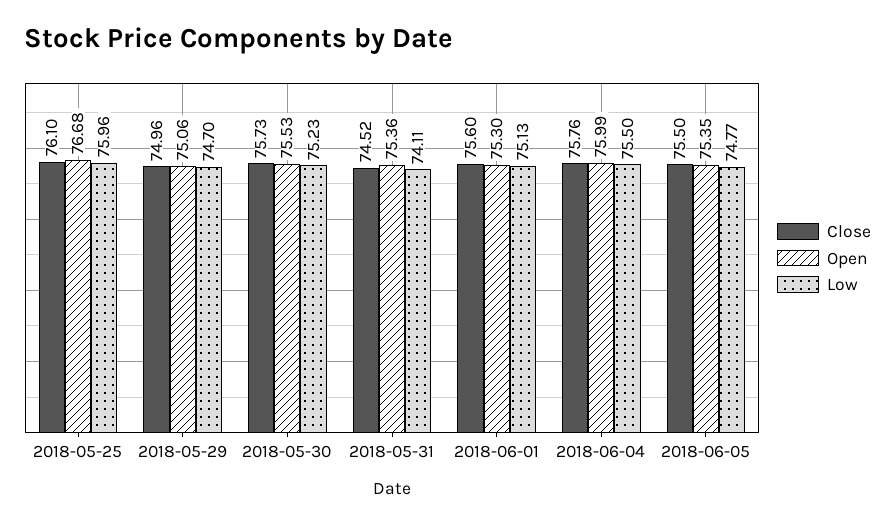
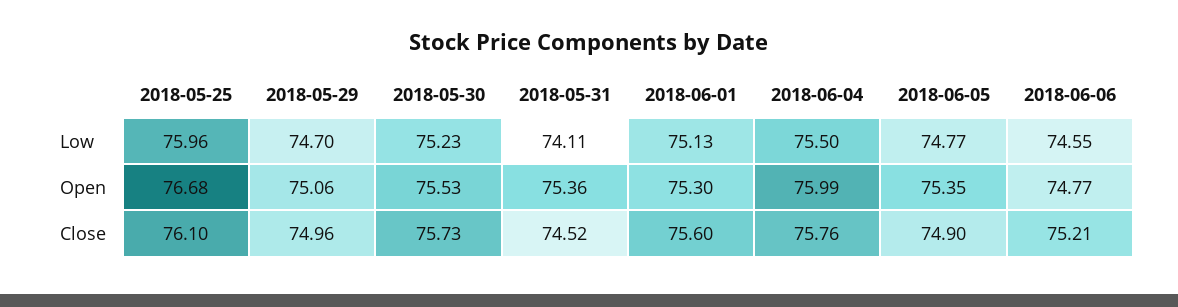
Close, 2018-06-05: 75.5 -> 74.9
Low, 2018-06-06: none -> 74.55
Open, 2018-06-06: none -> 74.77
Close, 2018-06-06: none -> 75.21

